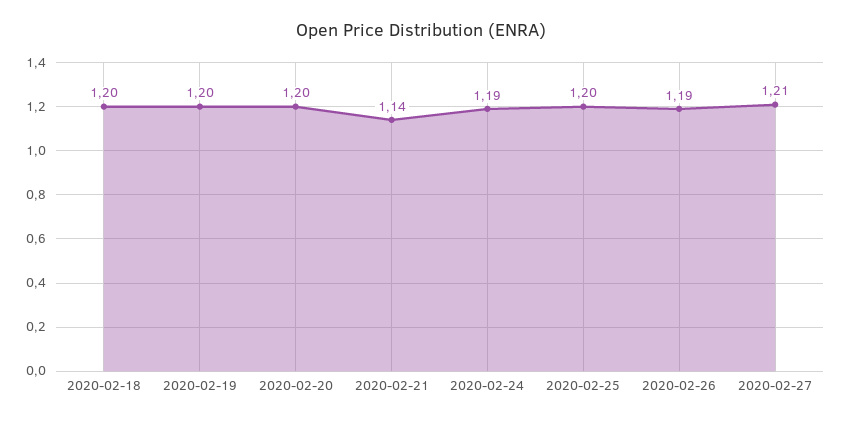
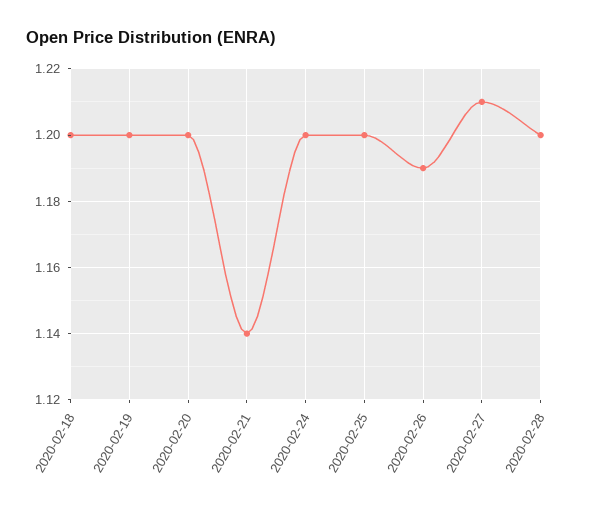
2020-02-24: 1.19 -> 1.2
2020-02-28: none -> 1.2

